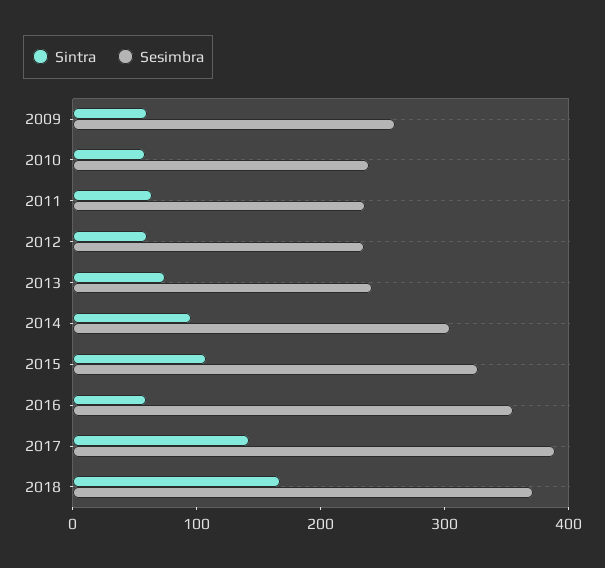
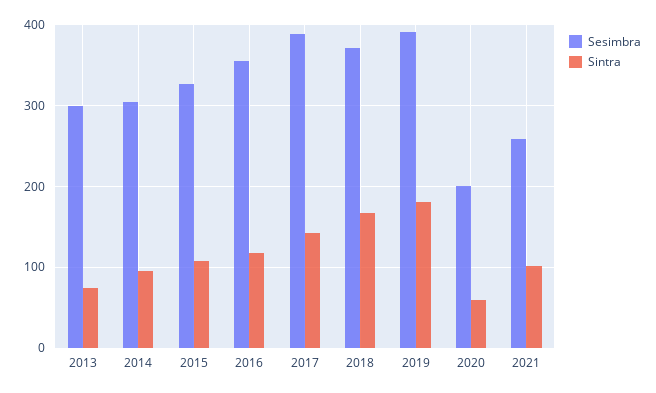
Sintra, 2009: 60 -> none
Sesimbra, 2009: 260 -> none
Sintra, 2010: 60 -> none
Sesimbra, 2010: 240 -> none
Sintra, 2011: 60 -> none
Sesimbra, 2011: 240 -> none
Sintra, 2012: 60 -> none
Sesimbra, 2012: 240 -> none
Sesimbra, 2013: 240 -> 300
Sintra, 2016: 60 -> 120
Sesimbra, 2019: none -> 390
Sintra, 2019: none -> 180
Sesimbra, 2020: none -> 200
Sintra, 2020: none -> 60
Sesimbra, 2021: none -> 260
Sintra, 2021: none -> 100

